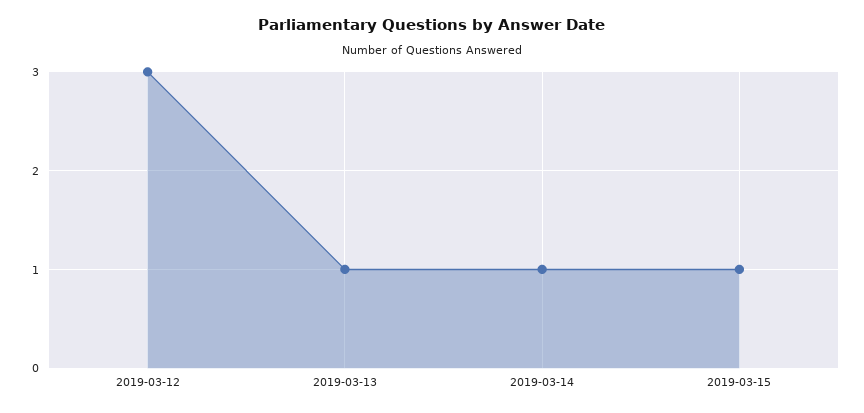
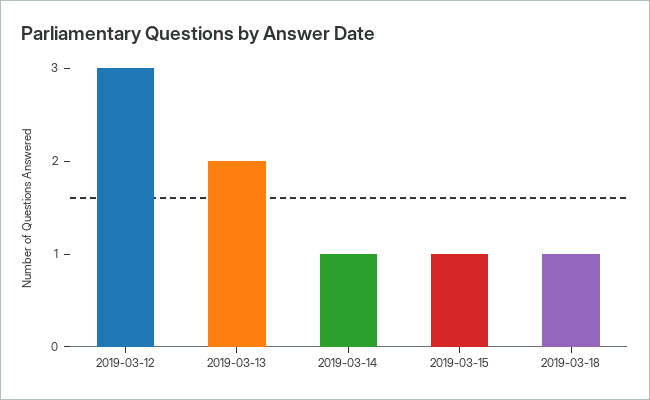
2019-03-13: 1 -> 2
2019-03-18: none -> 1

